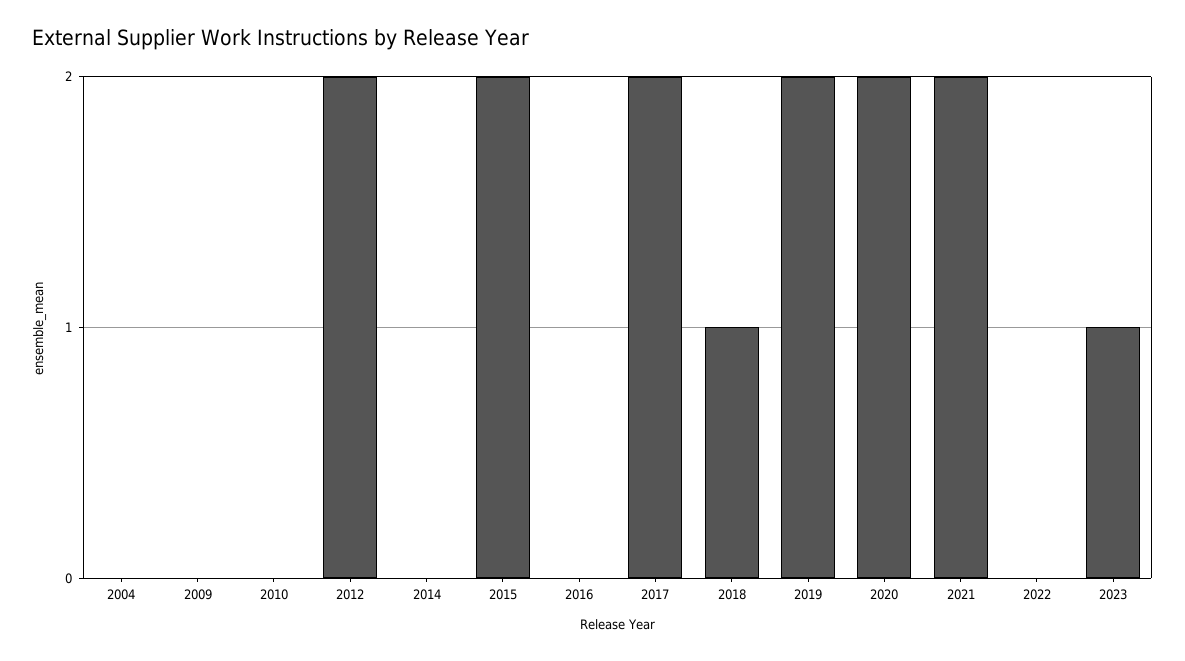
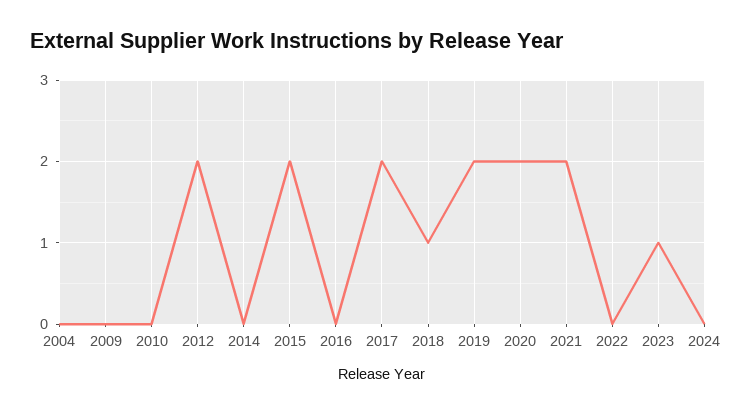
2024: none -> 0

